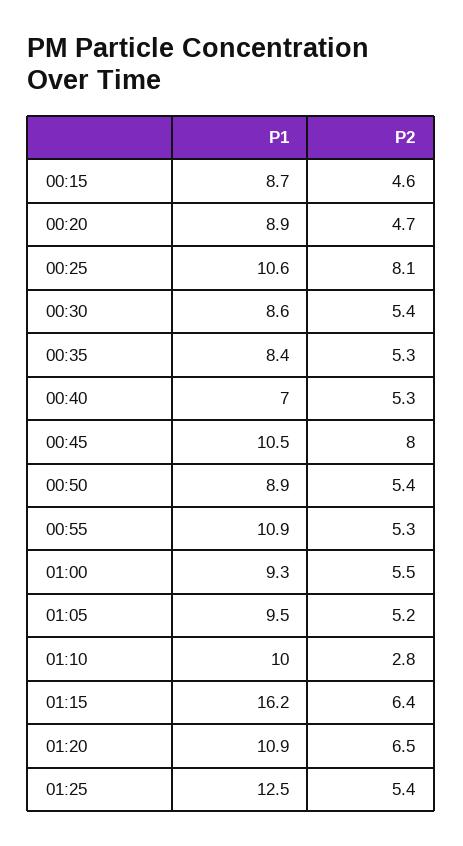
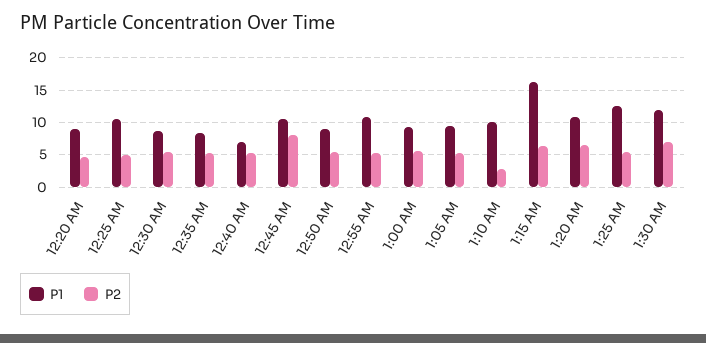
P1, 00:15: 8.7 -> none
P2, 00:15: 4.6 -> none
P2, 00:25: 8.1 -> 5
P1, 1:30 AM: none -> 12
P2, 1:30 AM: none -> 7

